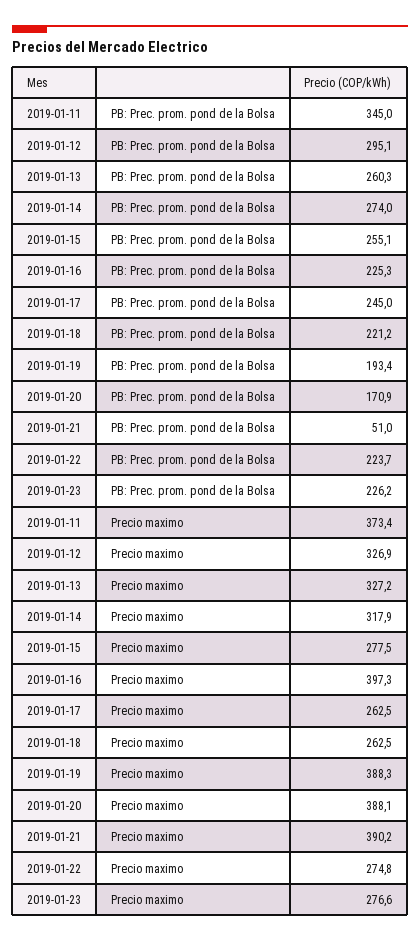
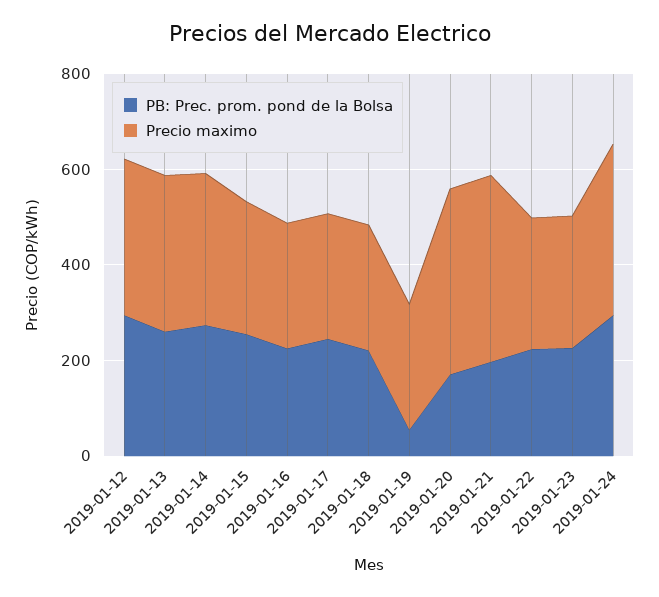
PB: Prec. prom. pond de la Bolsa, 2019-01-11: 345 -> none
PB: Prec. prom. pond de la Bolsa, 2019-01-19: 193.4 -> 50
PB: Prec. prom. pond de la Bolsa, 2019-01-21: 51 -> 200
Precio maximo, 2019-01-11: 373.4 -> none
Precio maximo, 2019-01-16: 397.3 -> 250
Precio maximo, 2019-01-19: 388.3 -> 250
PB: Prec. prom. pond de la Bolsa, 2019-01-24: none -> 300
Precio maximo, 2019-01-24: none -> 350

